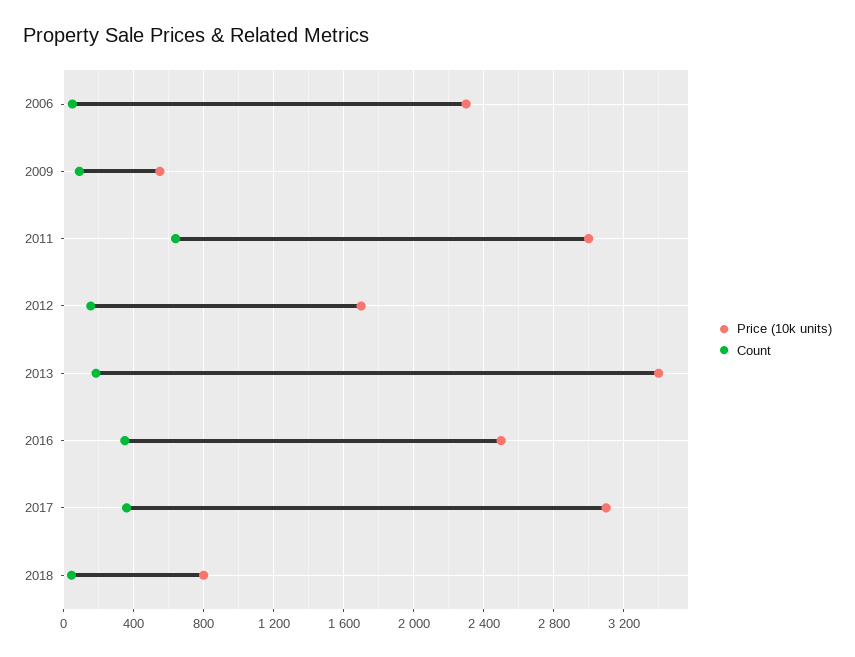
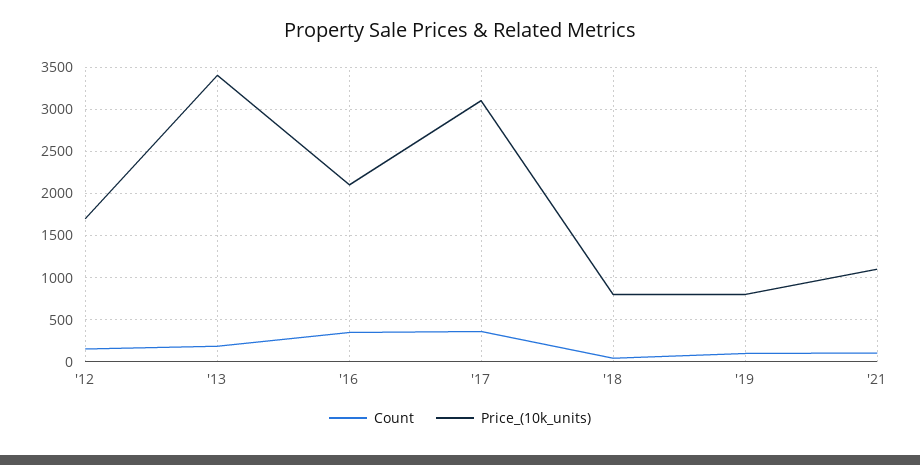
Price (10k units), 2006: 2300 -> none
Count, 2006: 50 -> none
Price (10k units), 2009: 550 -> none
Count, 2009: 100 -> none
Price (10k units), 2011: 3000 -> none
Count, 2011: 650 -> none
Price (10k units), 2016: 2500 -> 2100
Count, '19: none -> 100
Price (10k units), '19: none -> 800
Count, '21: none -> 100
Price (10k units), '21: none -> 1100

